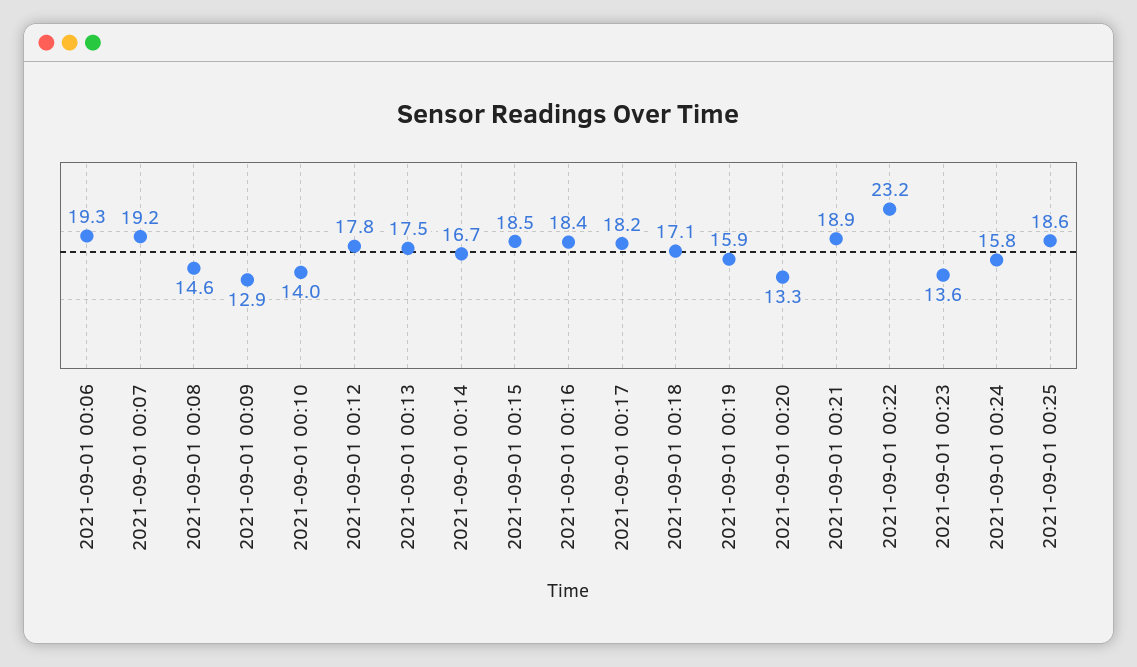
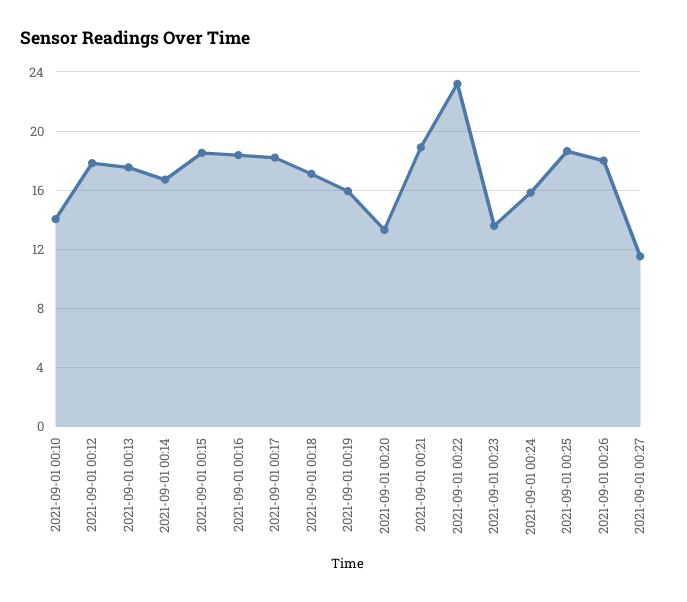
2021-09-01 00:06: 19.3 -> none
2021-09-01 00:07: 19.2 -> none
2021-09-01 00:08: 14.6 -> none
2021-09-01 00:09: 12.9 -> none
2021-09-01 00:26: none -> 18
2021-09-01 00:27: none -> 11.5

